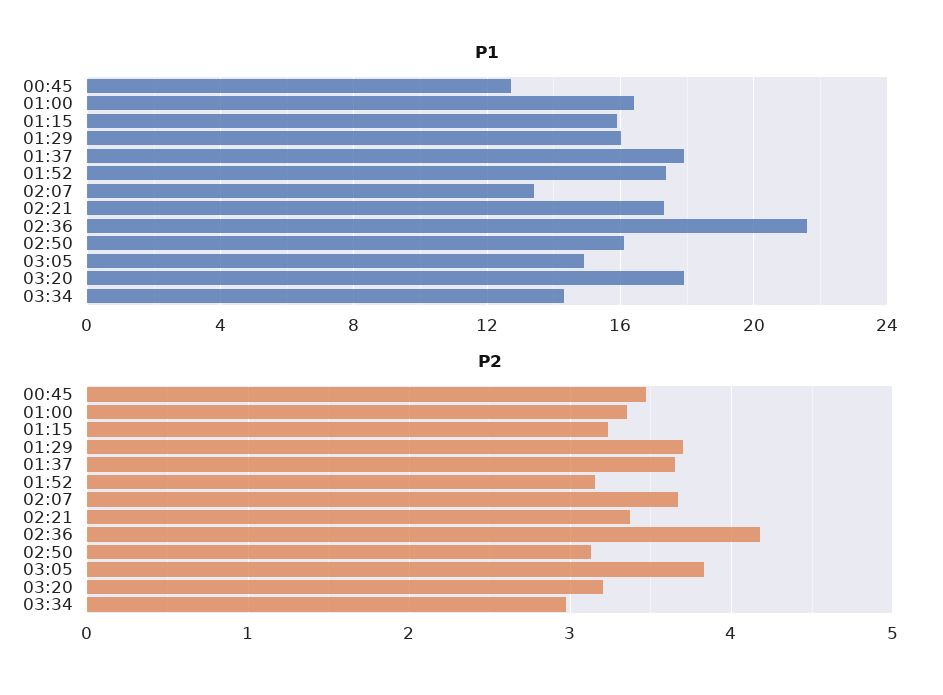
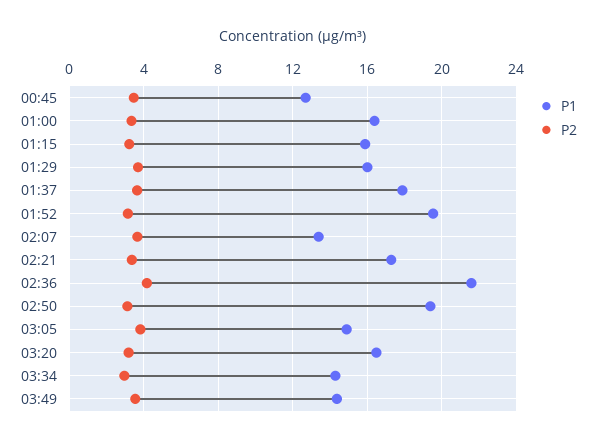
P1, 01:52: 17.5 -> 19.5
P1, 02:50: 16 -> 19.5
P1, 03:20: 18 -> 16.5
P1, 03:49: none -> 14.5
P2, 03:49: none -> 3.5

